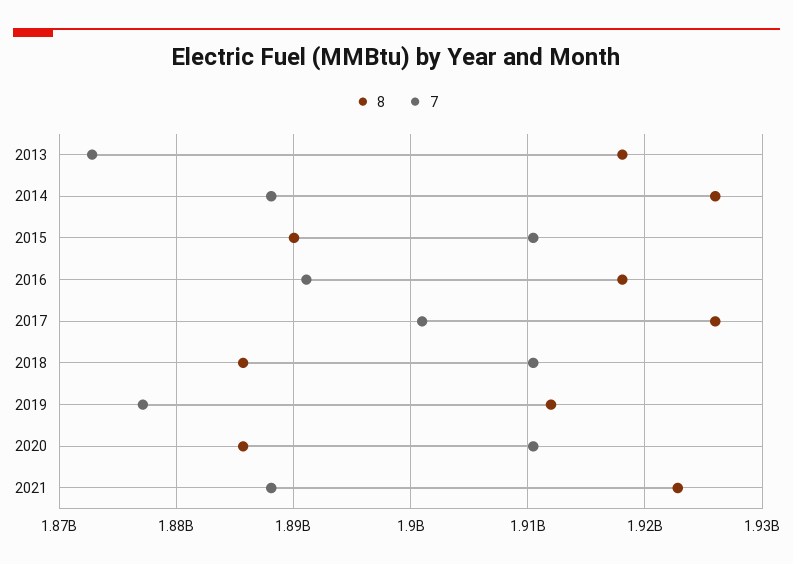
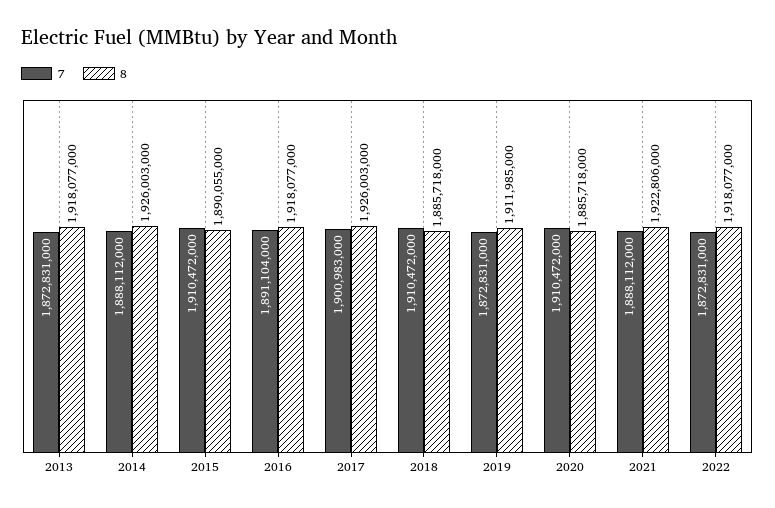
7, 2019: 1877000000 -> 1872831000
7, 2022: none -> 1872831000
8, 2022: none -> 1918077000

